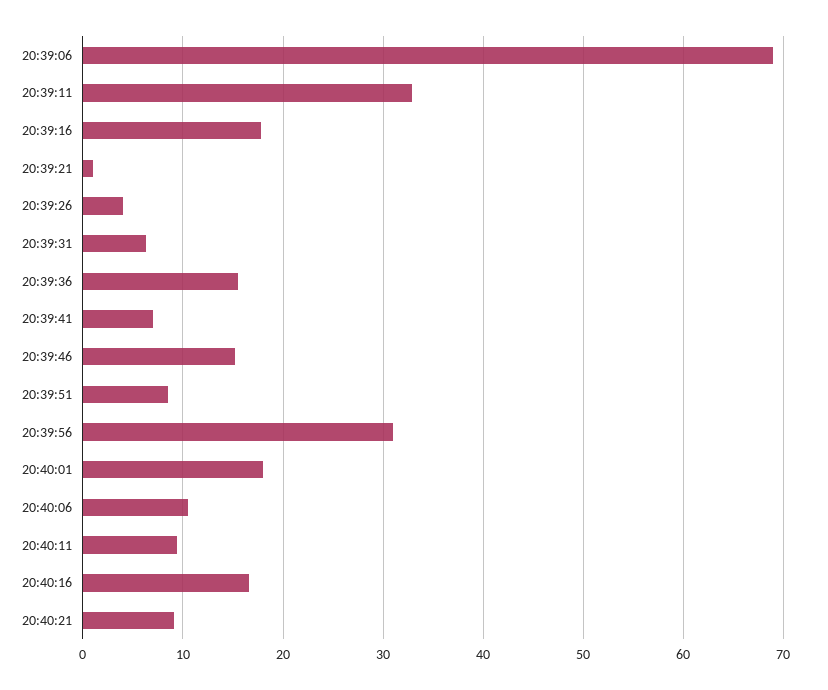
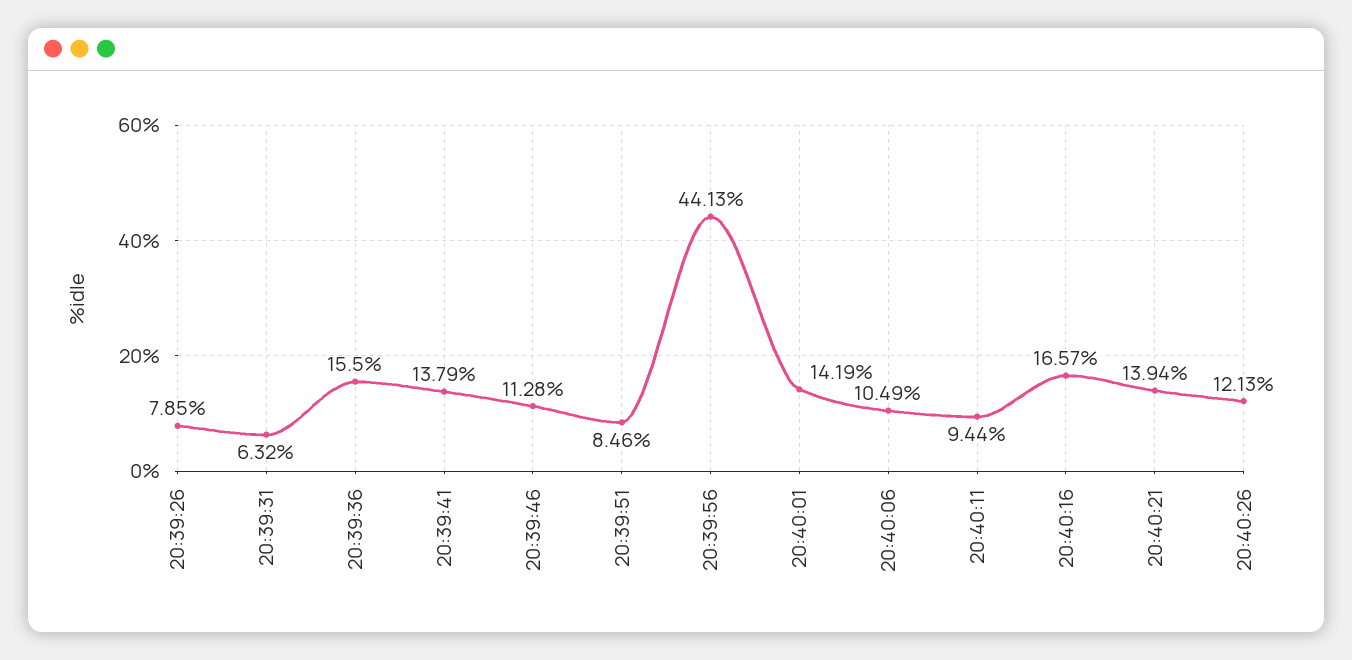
20:39:06: 69 -> none
20:39:11: 33 -> none
20:39:16: 18 -> none
20:39:21: 1 -> none
20:39:26: 4 -> 7.85
20:39:41: 7 -> 13.79
20:39:46: 15 -> 11.28
20:39:56: 31 -> 44.13
20:40:01: 18 -> 14.19
20:40:21: 9 -> 13.94
20:40:26: none -> 12.13

